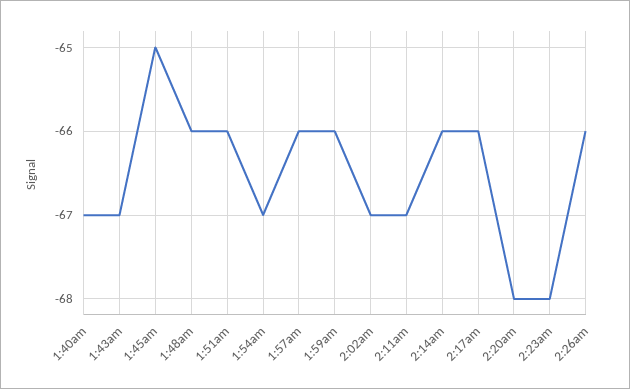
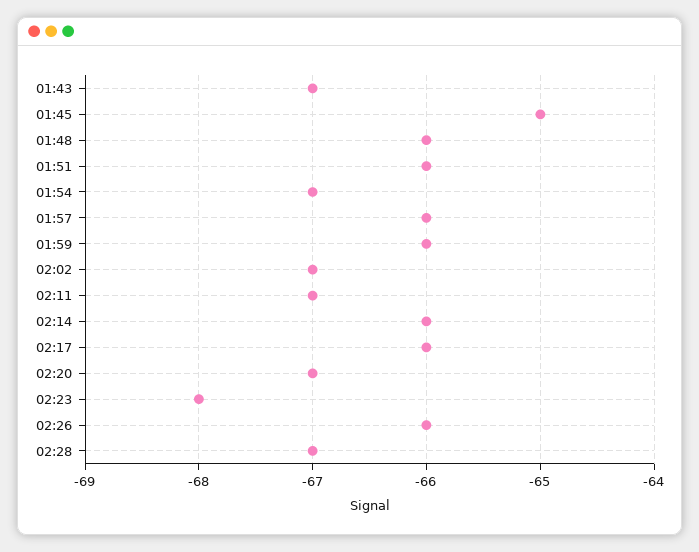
1:40am: -67 -> none
2:20am: -68 -> -67
02:28: none -> -67

